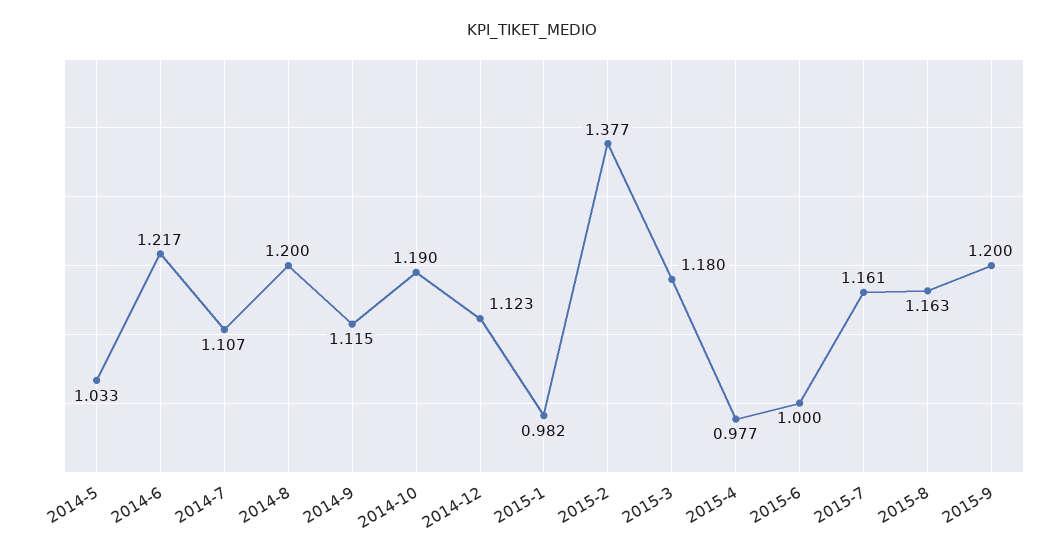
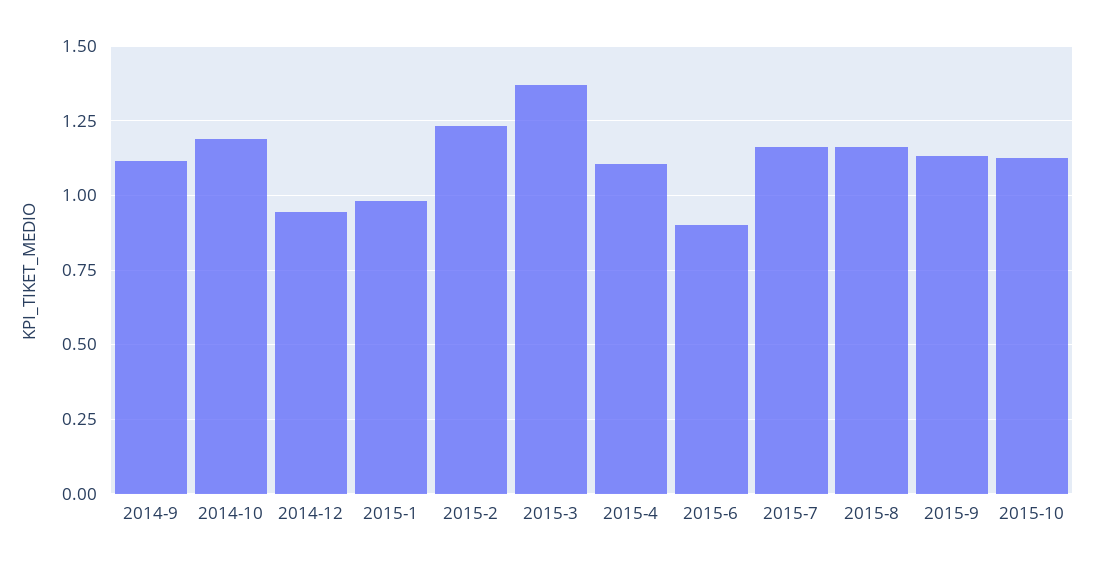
2014-5: 1.033 -> none
2014-6: 1.217 -> none
2014-7: 1.107 -> none
2014-8: 1.2 -> none
2014-12: 1.123 -> 0.95
2015-2: 1.377 -> 1.225
2015-3: 1.18 -> 1.375
2015-4: 0.977 -> 1.1
2015-6: 1 -> 0.9
2015-9: 1.2 -> 1.125
2015-10: none -> 1.125

